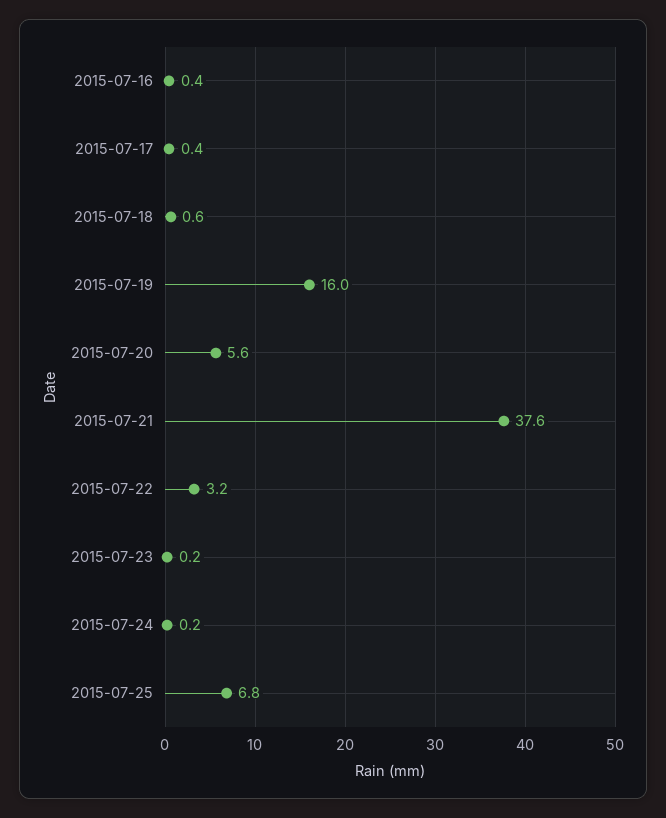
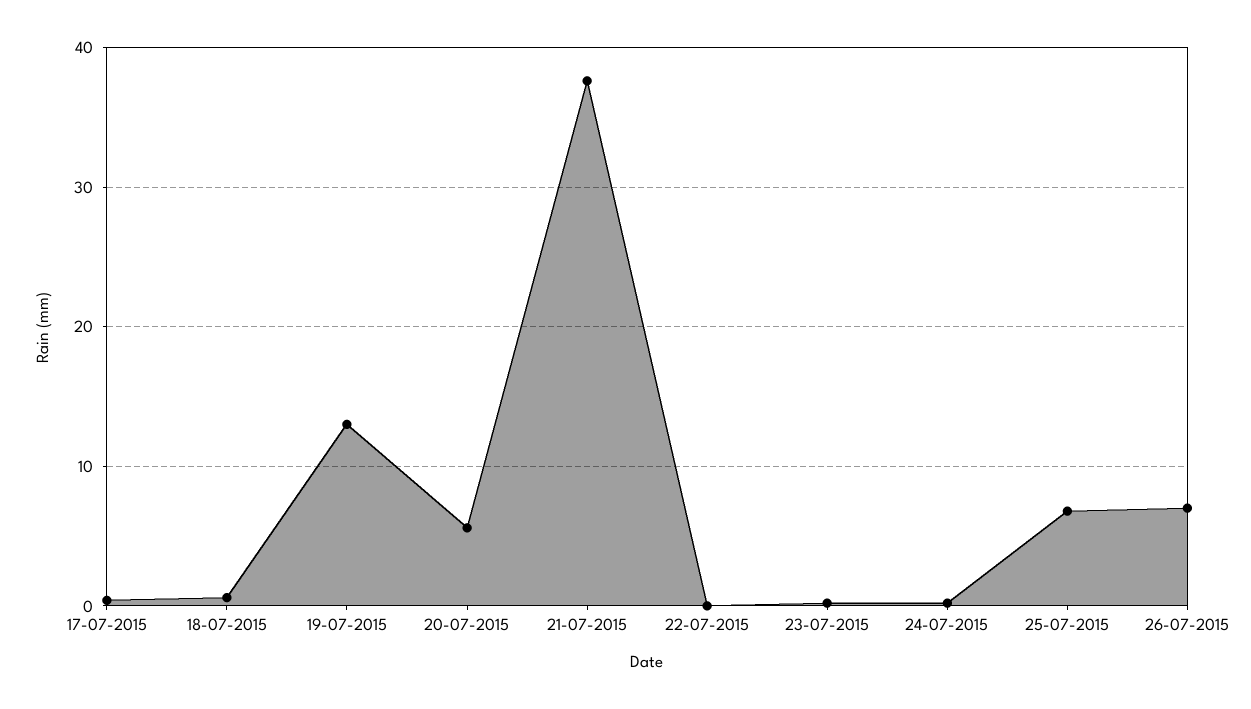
2015-07-16: 0.4 -> none
2015-07-19: 16 -> 13
2015-07-22: 3.2 -> 0
26-07-2015: none -> 7

